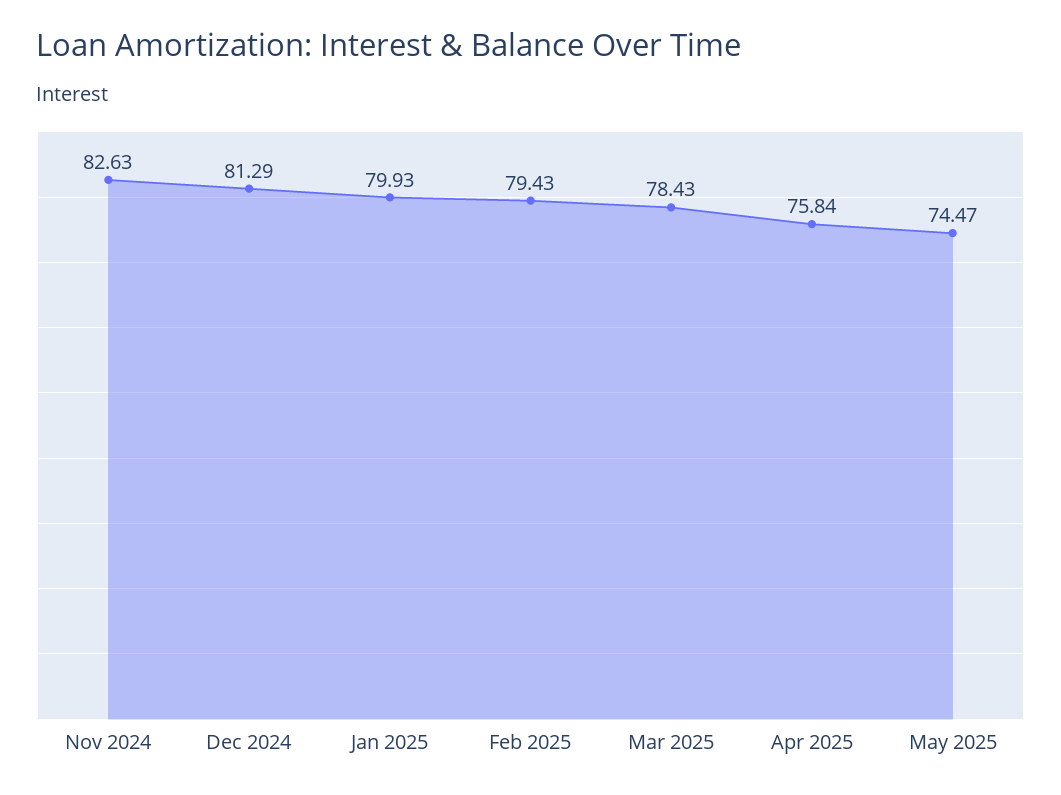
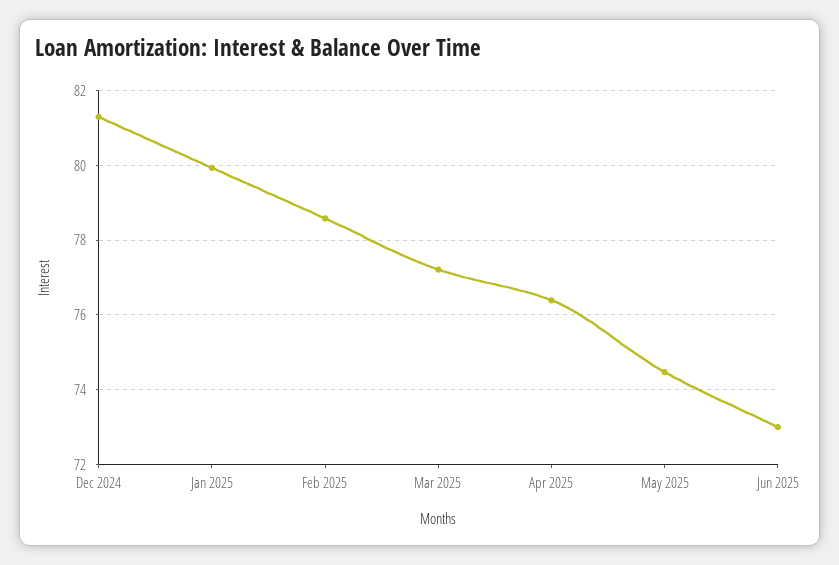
Nov 2024: 82.63 -> none
Feb 2025: 79.43 -> 78.6
Mar 2025: 78.43 -> 77.2
Apr 2025: 75.84 -> 76.4
Jun 2025: none -> 73

